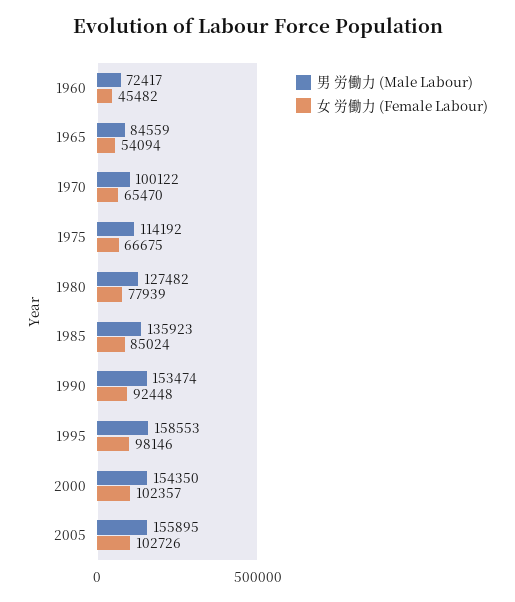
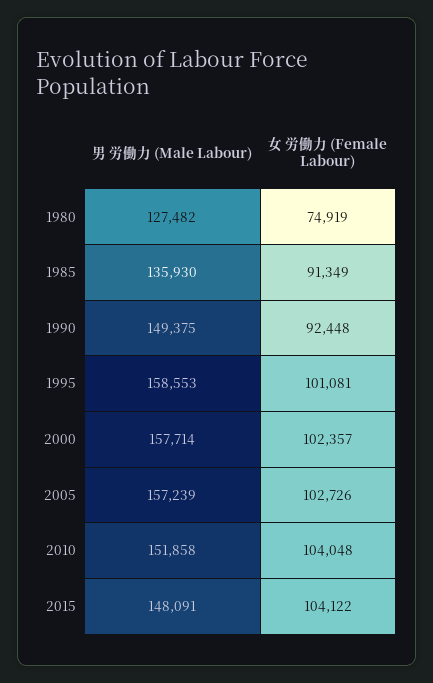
男 労働力 (Male Labour), 1960: 72417 -> none
女 労働力 (Female Labour), 1960: 45482 -> none
男 労働力 (Male Labour), 1965: 84559 -> none
女 労働力 (Female Labour), 1965: 54094 -> none
男 労働力 (Male Labour), 1970: 100122 -> none
女 労働力 (Female Labour), 1970: 65470 -> none
男 労働力 (Male Labour), 1975: 114192 -> none
女 労働力 (Female Labour), 1975: 66675 -> none
女 労働力 (Female Labour), 1980: 77939 -> 74919
男 労働力 (Male Labour), 1985: 135923 -> 135930
女 労働力 (Female Labour), 1985: 85024 -> 91349
男 労働力 (Male Labour), 1990: 153474 -> 149375
女 労働力 (Female Labour), 1995: 98146 -> 101081
男 労働力 (Male Labour), 2000: 154350 -> 157714
男 労働力 (Male Labour), 2005: 155895 -> 157239
男 労働力 (Male Labour), 2010: none -> 151858
女 労働力 (Female Labour), 2010: none -> 104048
男 労働力 (Male Labour), 2015: none -> 148091
女 労働力 (Female Labour), 2015: none -> 104122

